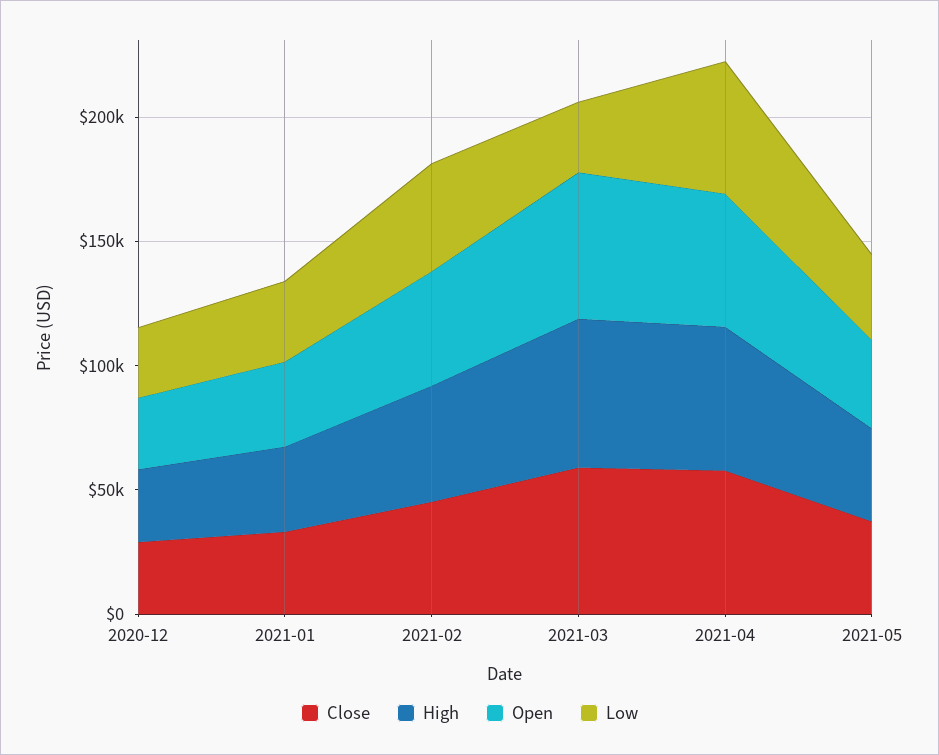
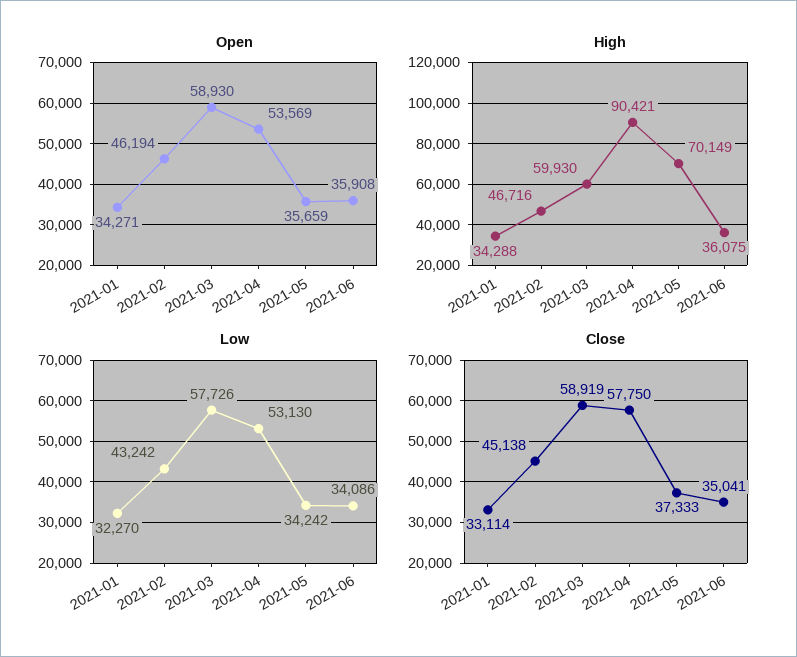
Close, 2020-12: 30000 -> none
High, 2020-12: 30000 -> none
Open, 2020-12: 30000 -> none
Low, 2020-12: 30000 -> none
Low, 2021-03: 30000 -> 57726
High, 2021-04: 60000 -> 90421
High, 2021-05: 40000 -> 70149
Open, 2021-06: none -> 35908
High, 2021-06: none -> 36075
Low, 2021-06: none -> 34086
Close, 2021-06: none -> 35041

